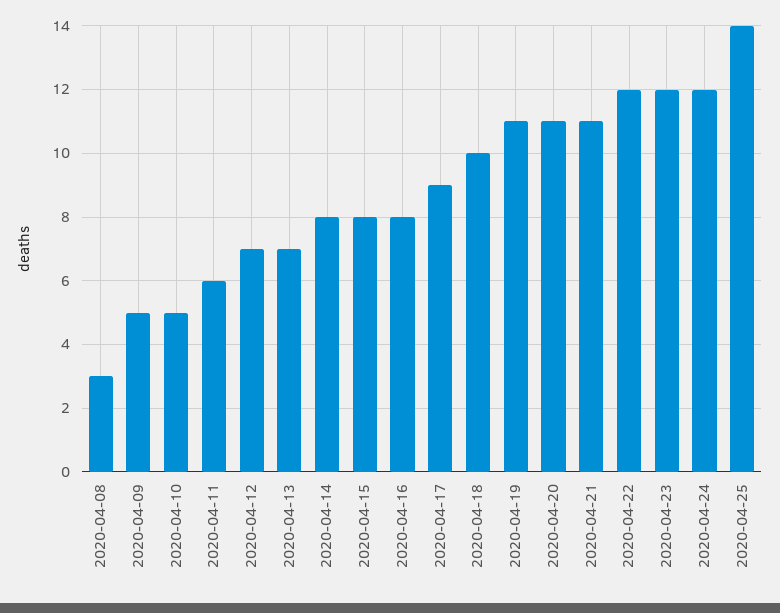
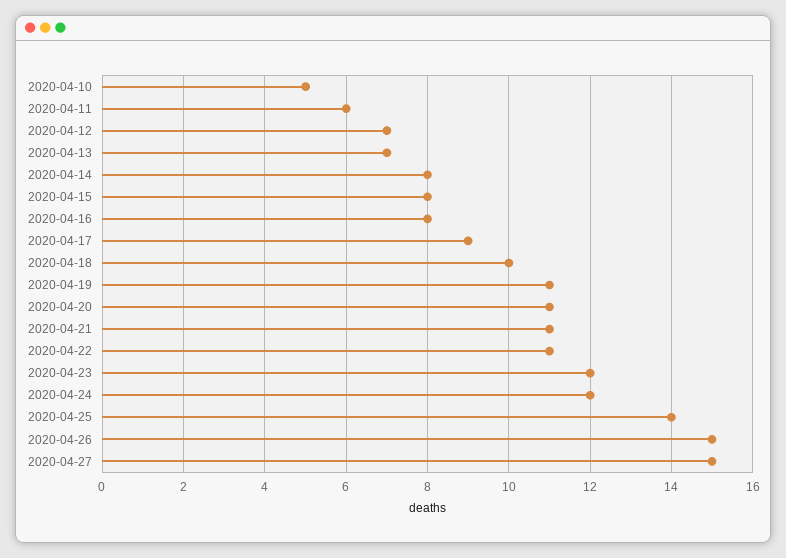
2020-04-08: 3 -> none
2020-04-09: 5 -> none
2020-04-22: 12 -> 11
2020-04-26: none -> 15
2020-04-27: none -> 15

